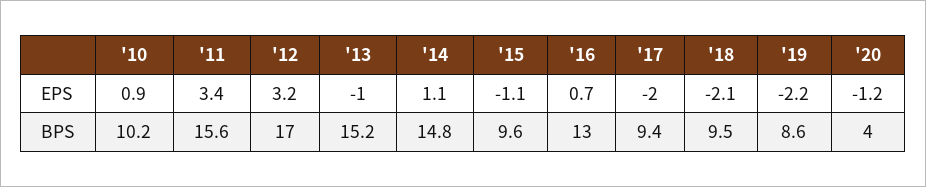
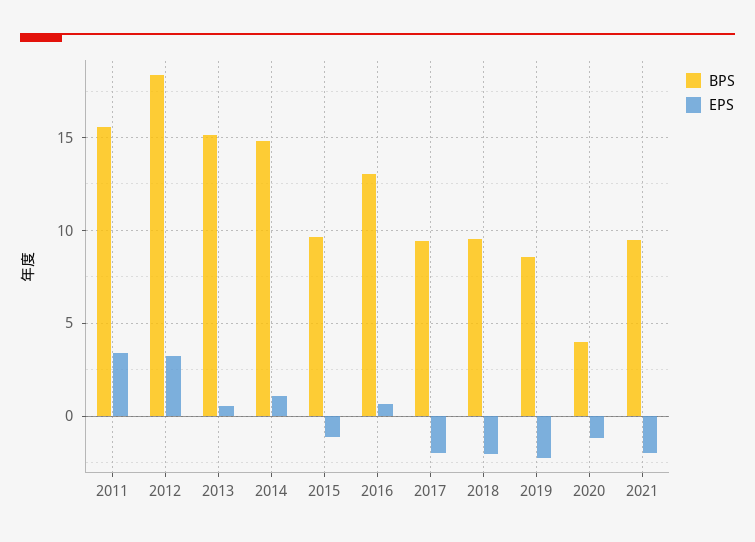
EPS, '10: 0.9 -> none
EPS, '13: -1 -> 0.5
BPS, '10: 10.2 -> none
BPS, '12: 17 -> 18.5
BPS, 2021: none -> 9.5
EPS, 2021: none -> -2

